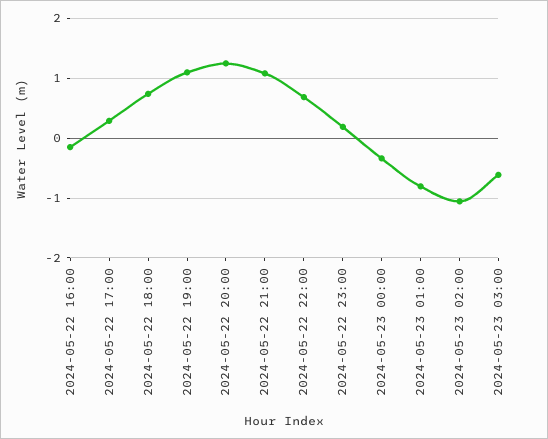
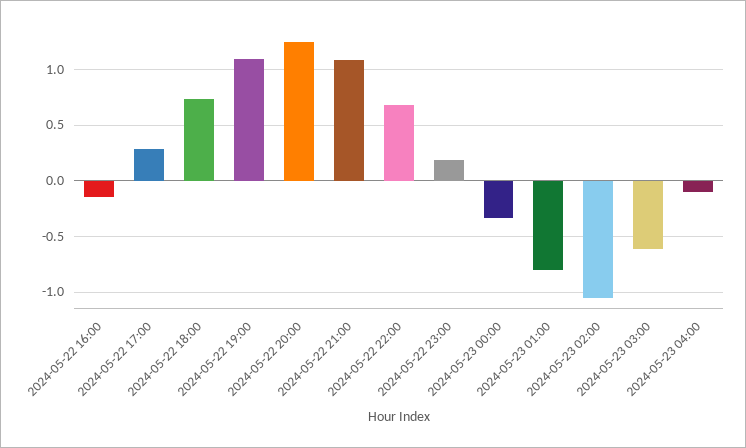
2024-05-23 04:00: none -> -0.1

